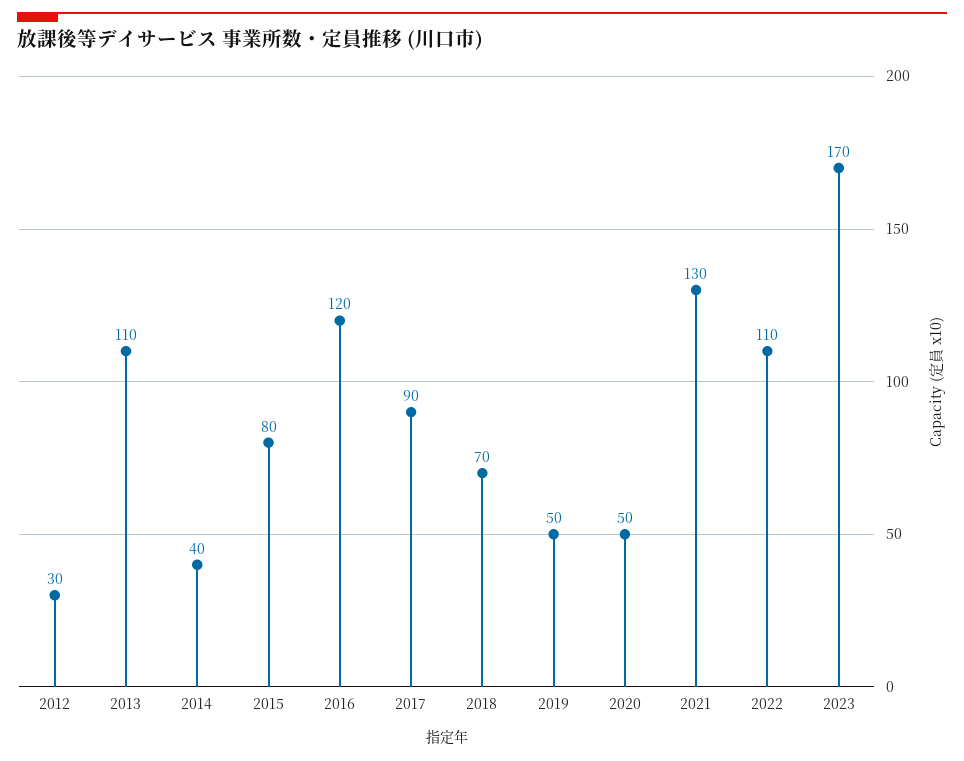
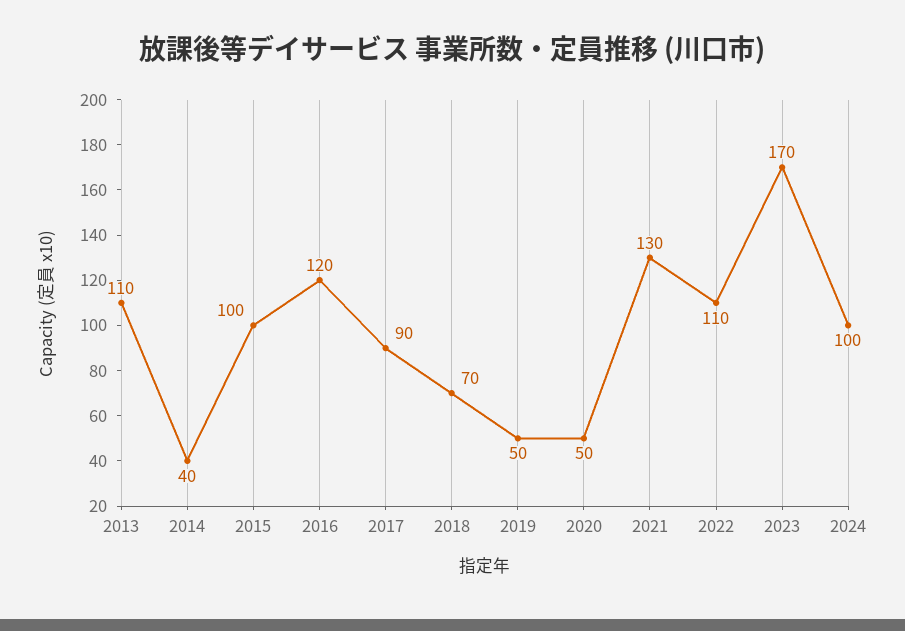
2012: 30 -> none
2015: 80 -> 100
2024: none -> 100

